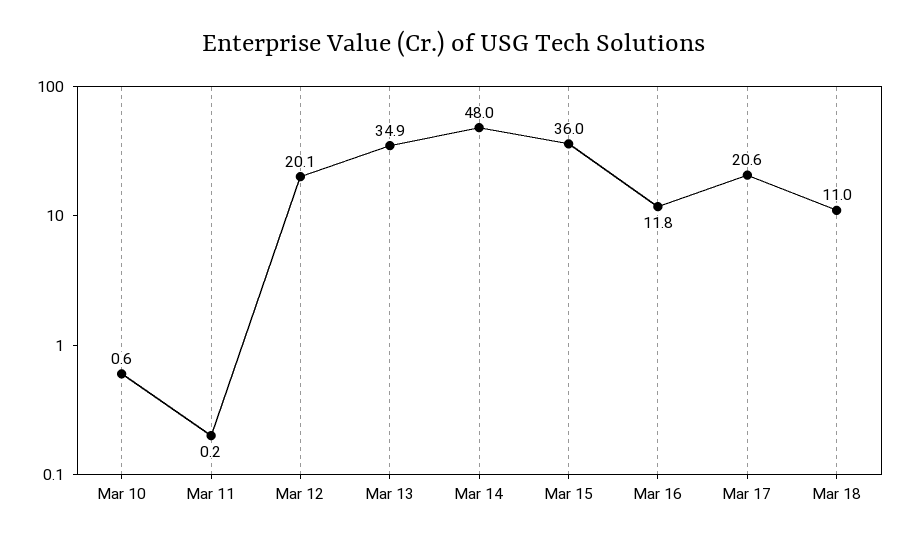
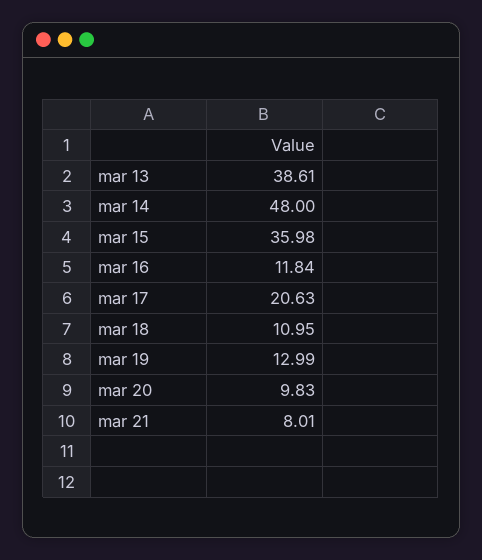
Mar 10: 0.6 -> none
Mar 11: 0.2 -> none
Mar 12: 20.1 -> none
Mar 13: 34.9 -> 38.61
mar 19: none -> 12.99
mar 20: none -> 9.83
mar 21: none -> 8.01

